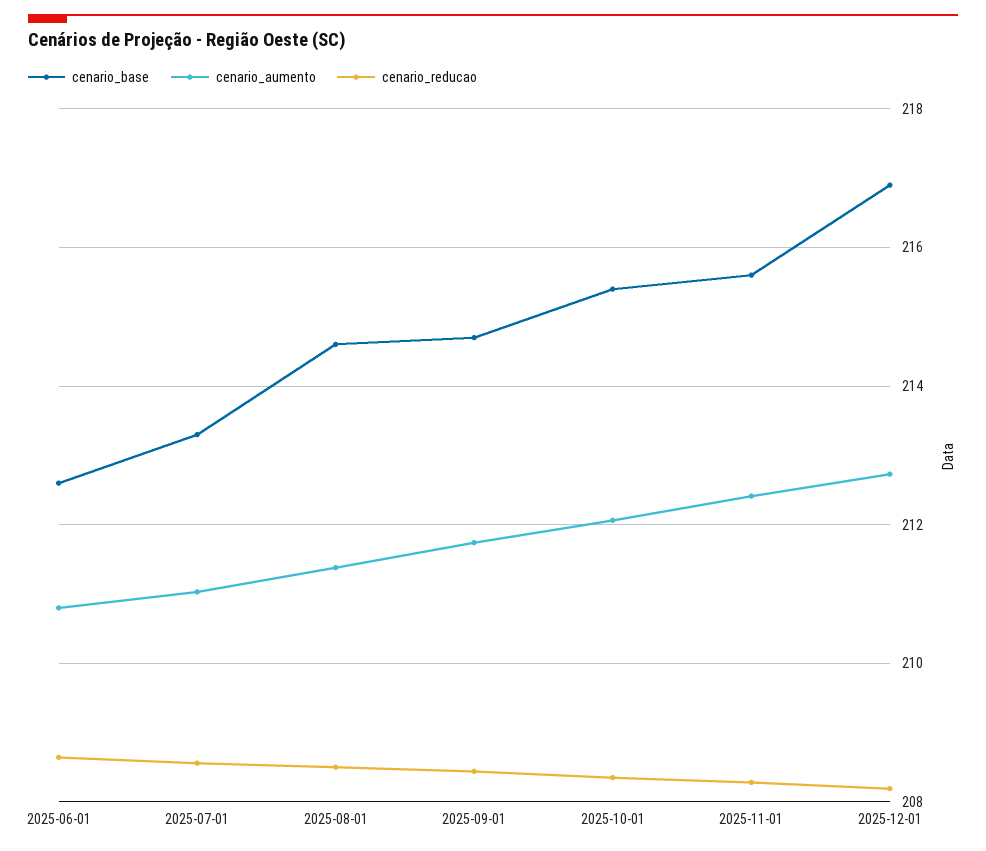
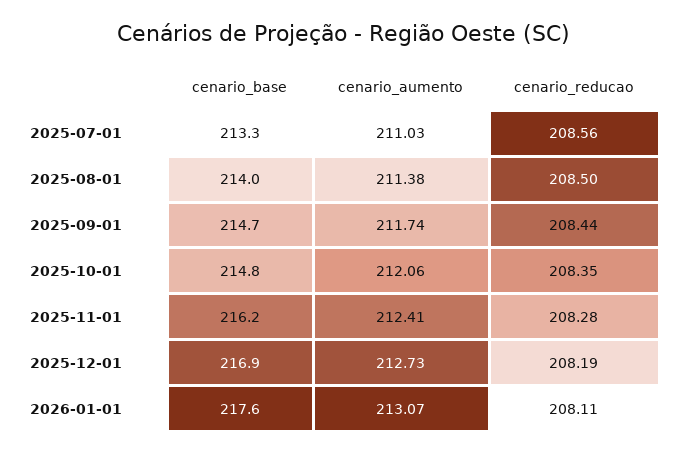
cenario_base, 2025-06-01: 212.6 -> none
cenario_aumento, 2025-06-01: 210.8 -> none
cenario_reducao, 2025-06-01: 208.6 -> none
cenario_base, 2025-08-01: 214.6 -> 214
cenario_base, 2025-10-01: 215.4 -> 214.8
cenario_base, 2025-11-01: 215.6 -> 216.2
cenario_base, 2026-01-01: none -> 217.6
cenario_aumento, 2026-01-01: none -> 213.07
cenario_reducao, 2026-01-01: none -> 208.11

